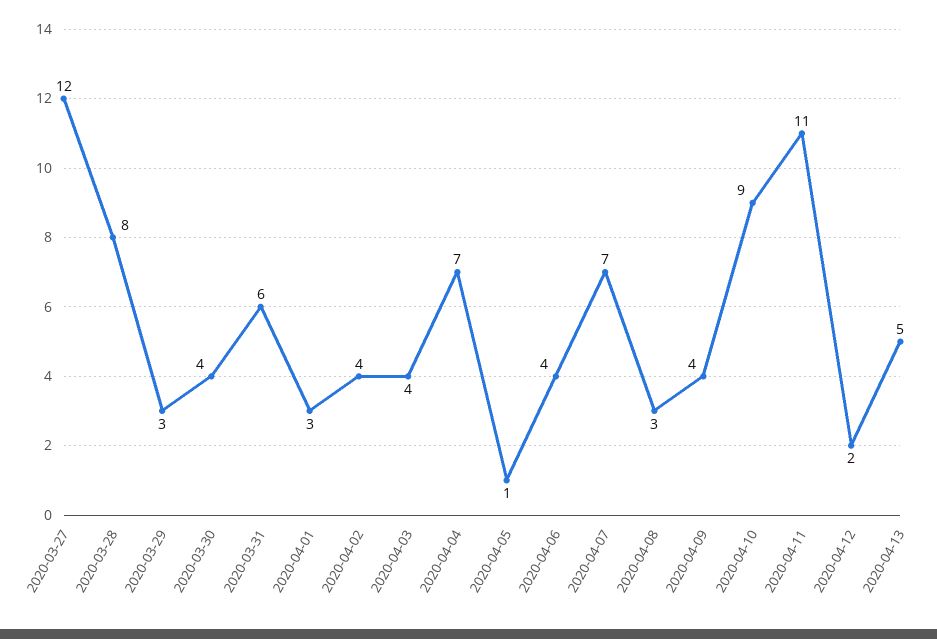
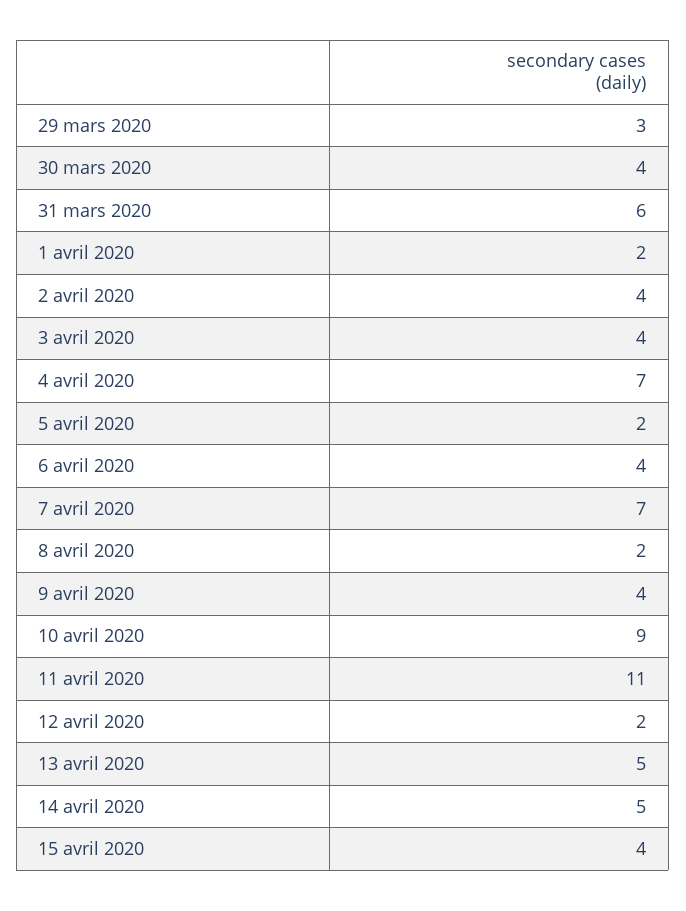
2020-03-27: 12 -> none
2020-03-28: 8 -> none
2020-04-01: 3 -> 2
2020-04-05: 1 -> 2
2020-04-08: 3 -> 2
14 avril 2020: none -> 5
15 avril 2020: none -> 4

